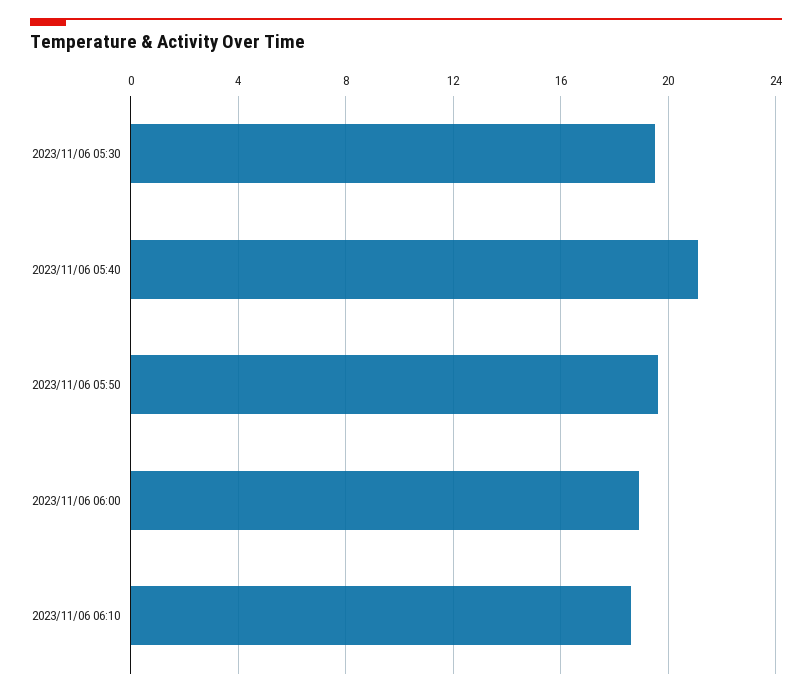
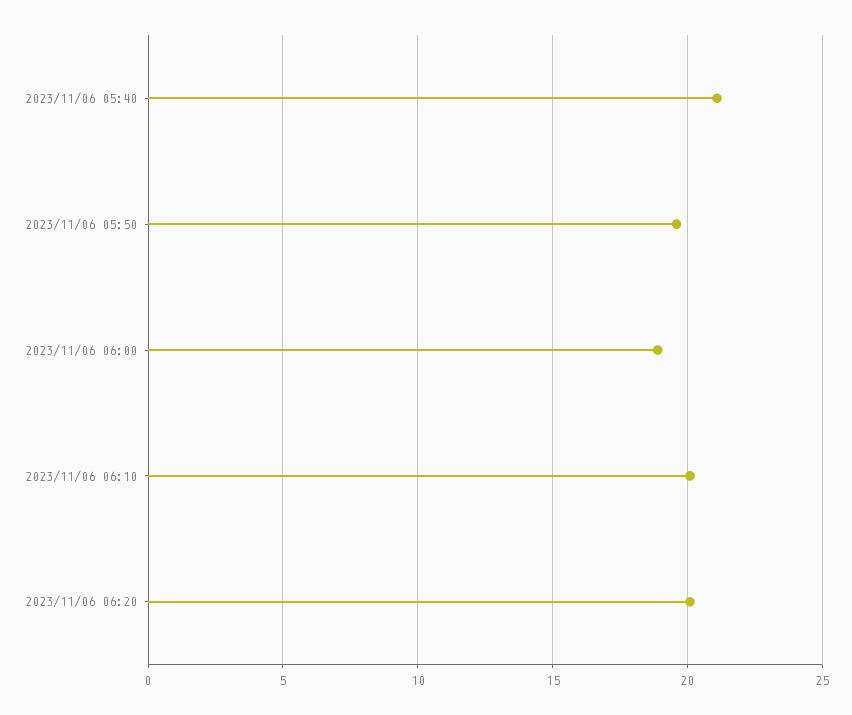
2023/11/06 05:30: 19.5 -> none
2023/11/06 06:10: 18.5 -> 20
2023/11/06 06:20: none -> 20

